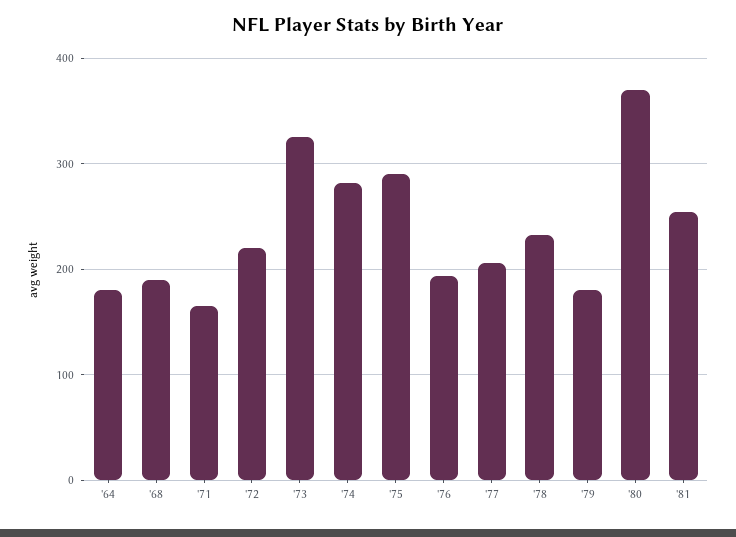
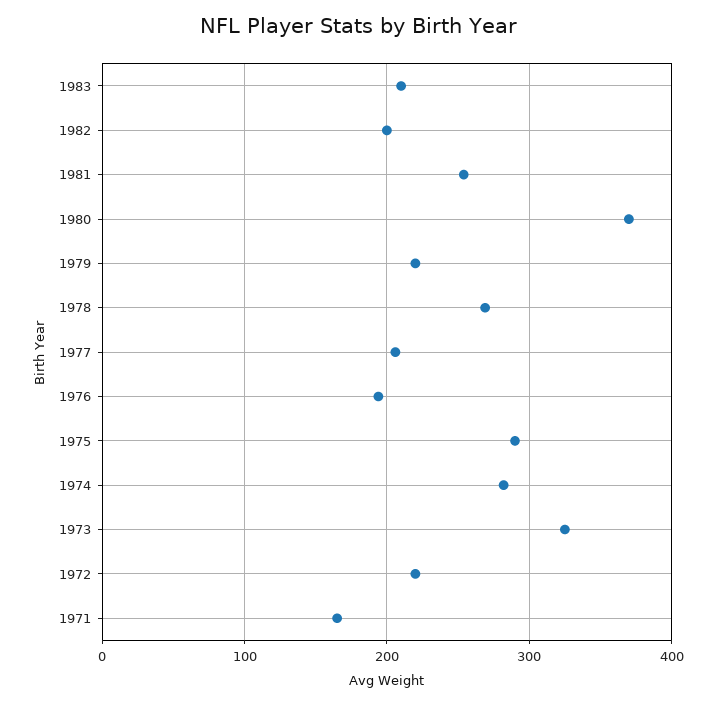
'64: 180 -> none
'68: 190 -> none
'78: 230 -> 270
'79: 180 -> 220
1983: none -> 210
1982: none -> 200

